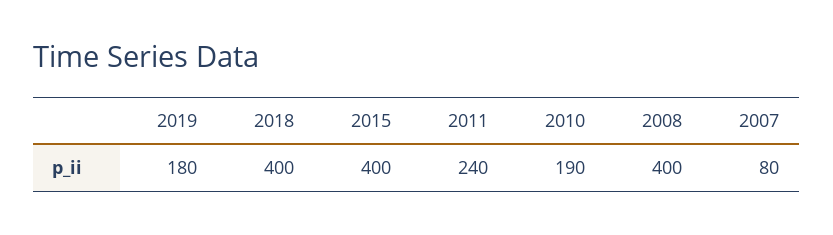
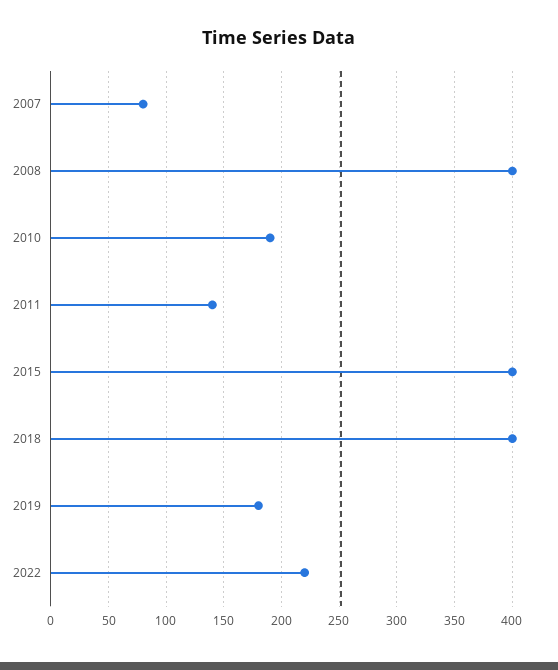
2011: 240 -> 140
2022: none -> 220

